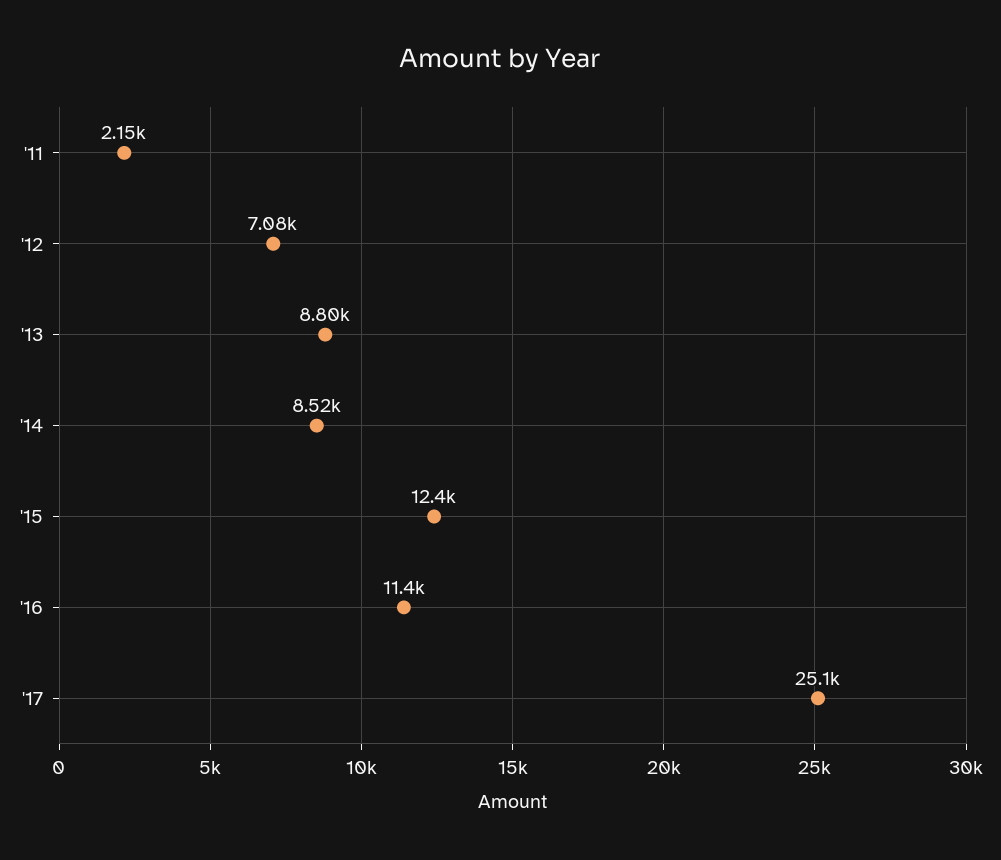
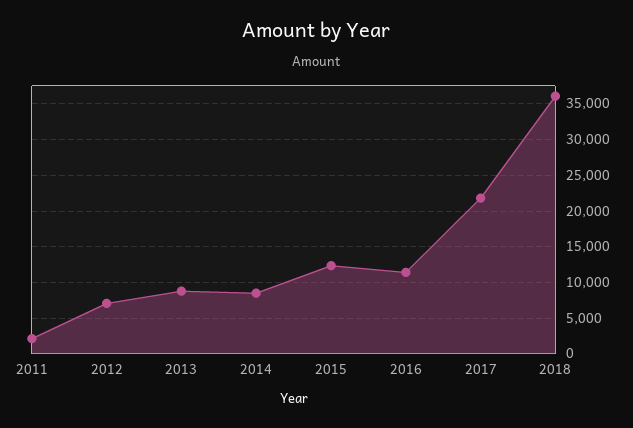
'17: 25100 -> 22000
2018: none -> 36000

